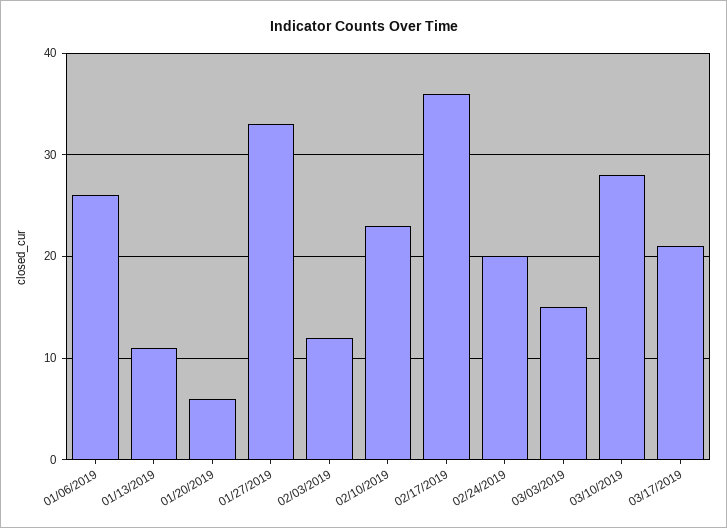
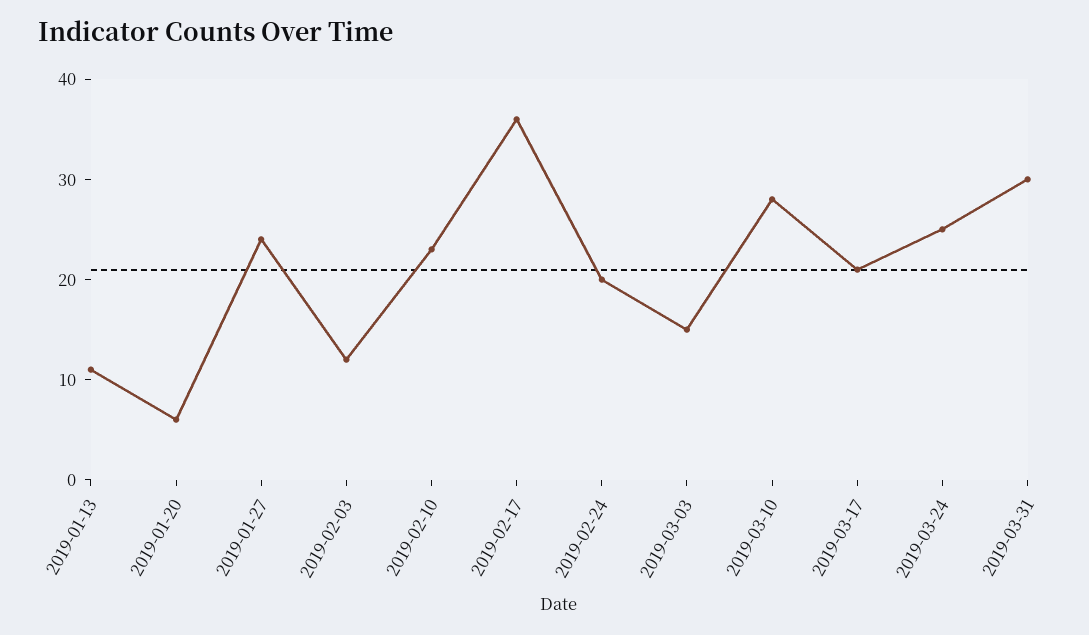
01/06/2019: 26 -> none
01/27/2019: 33 -> 24
2019-03-24: none -> 25
2019-03-31: none -> 30

